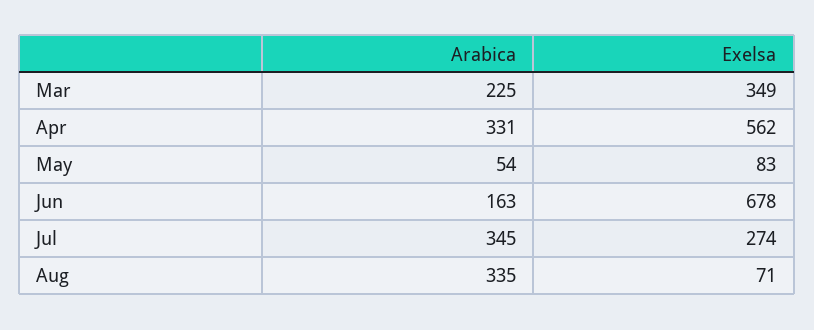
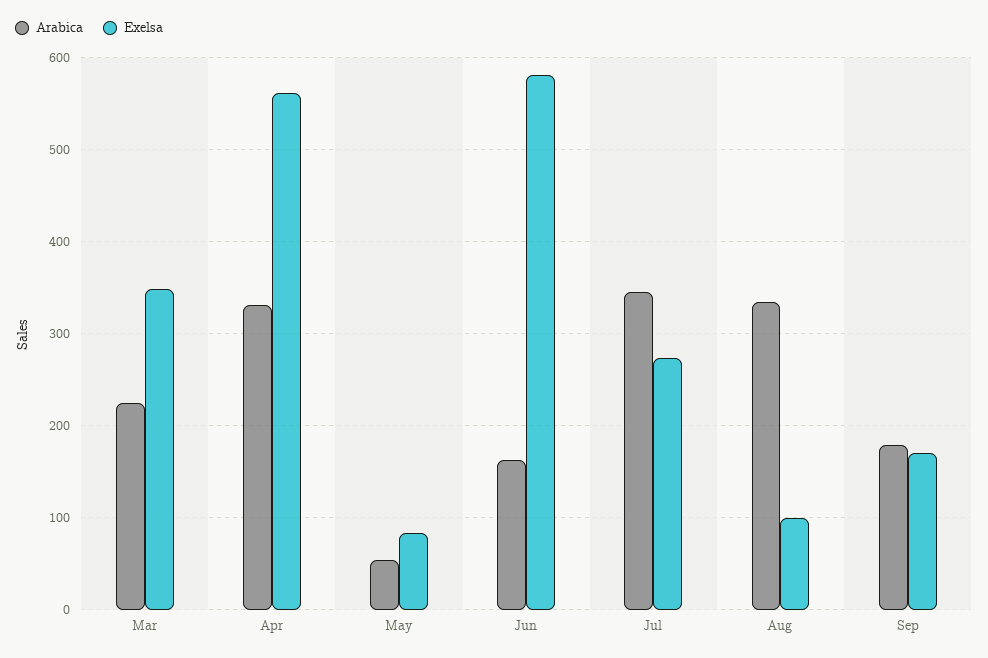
Exelsa, Jun: 678 -> 580
Exelsa, Aug: 71 -> 100
Arabica, Sep: none -> 180
Exelsa, Sep: none -> 170

